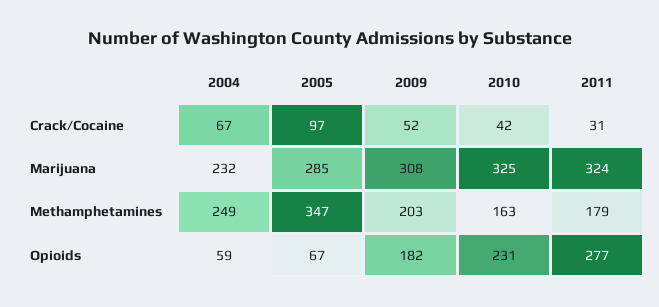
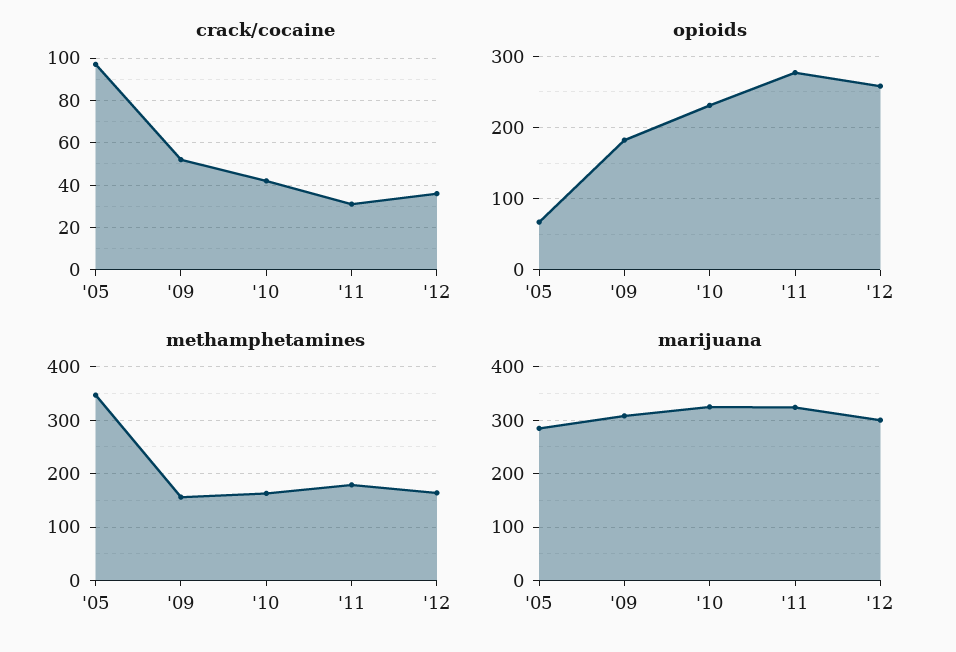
Crack/Cocaine, 2004: 67 -> none
Marijuana, 2004: 232 -> none
Methamphetamines, 2004: 249 -> none
Methamphetamines, 2009: 203 -> 160
Opioids, 2004: 59 -> none
Crack/Cocaine, '12: none -> 35
Opioids, '12: none -> 260
Methamphetamines, '12: none -> 160
Marijuana, '12: none -> 300

